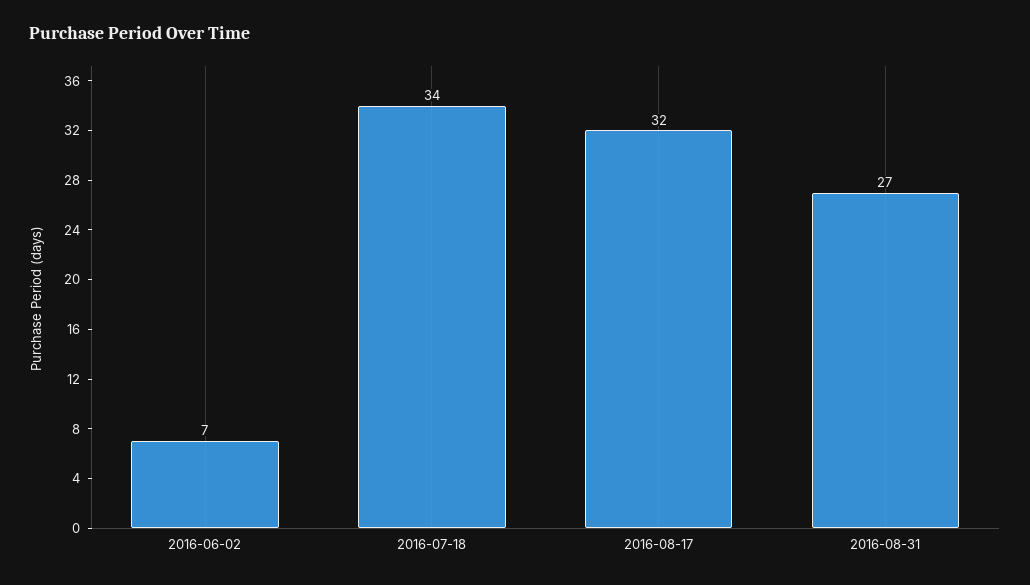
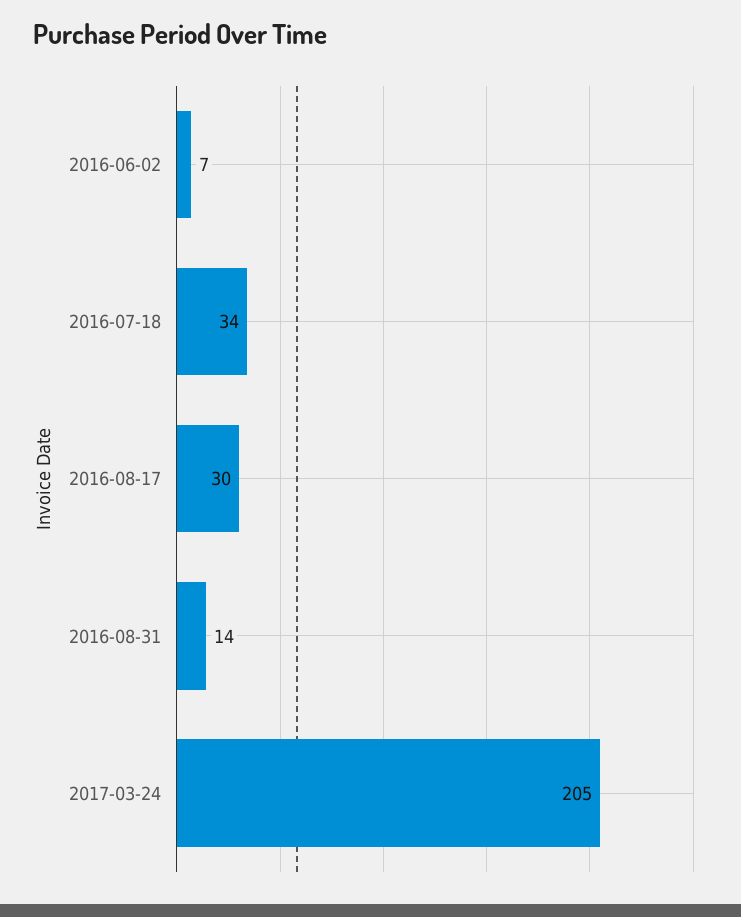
2016-08-17: 32 -> 30
2016-08-31: 27 -> 14
2017-03-24: none -> 205

